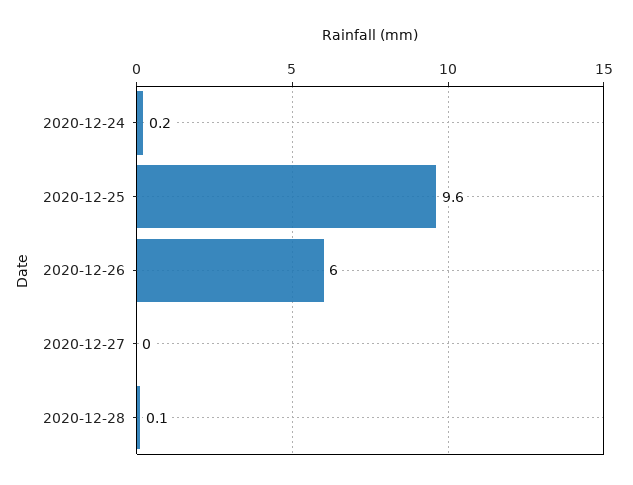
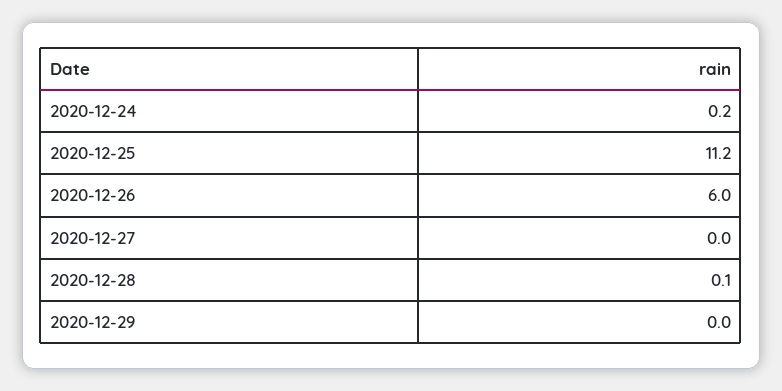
2020-12-25: 9.6 -> 11.2
2020-12-29: none -> 0

